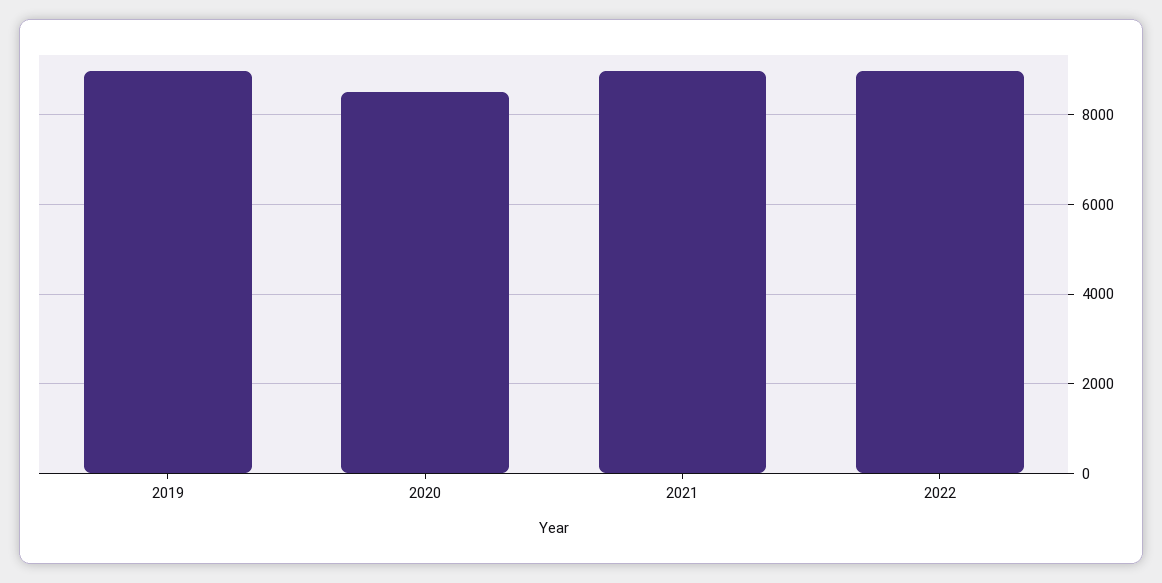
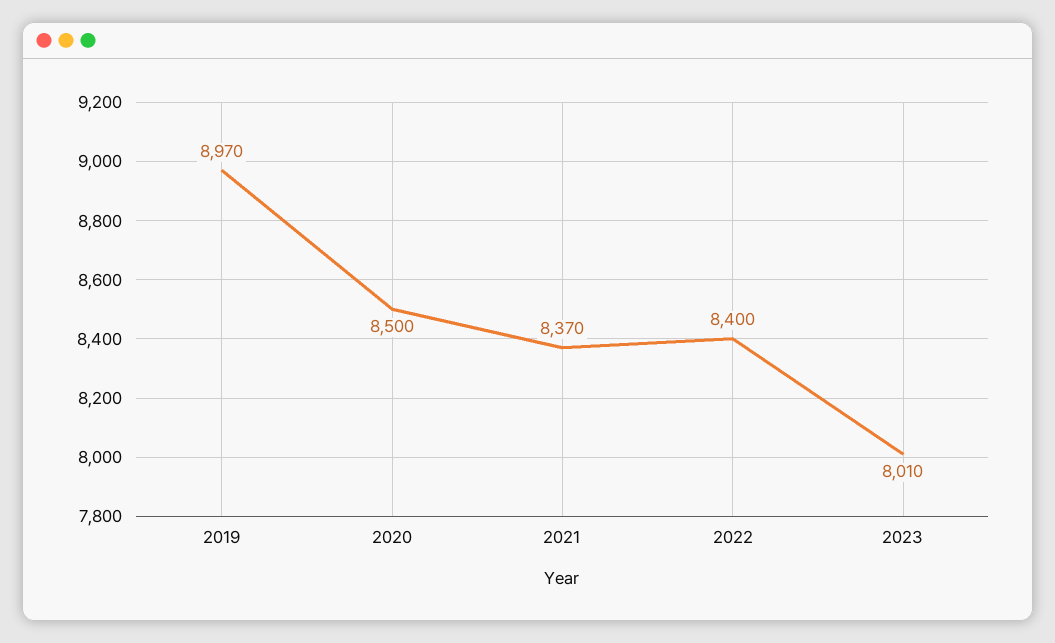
2021: 9000 -> 8370
2022: 9000 -> 8400
2023: none -> 8010

